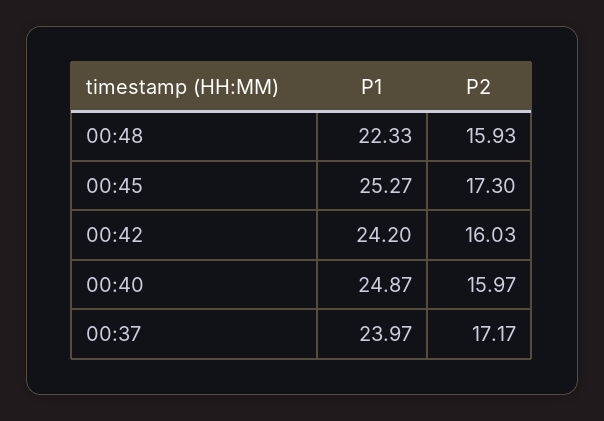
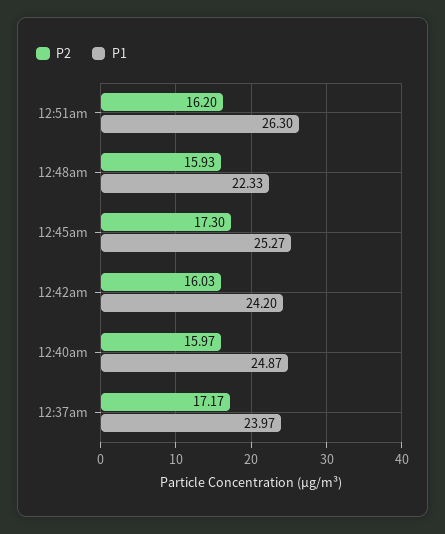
P2, 12:51am: none -> 16.2
P1, 12:51am: none -> 26.3

